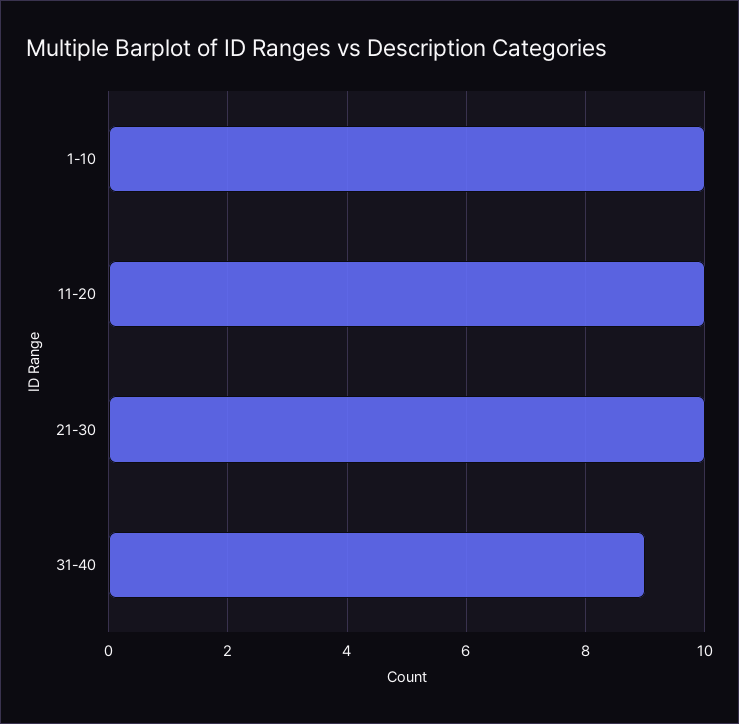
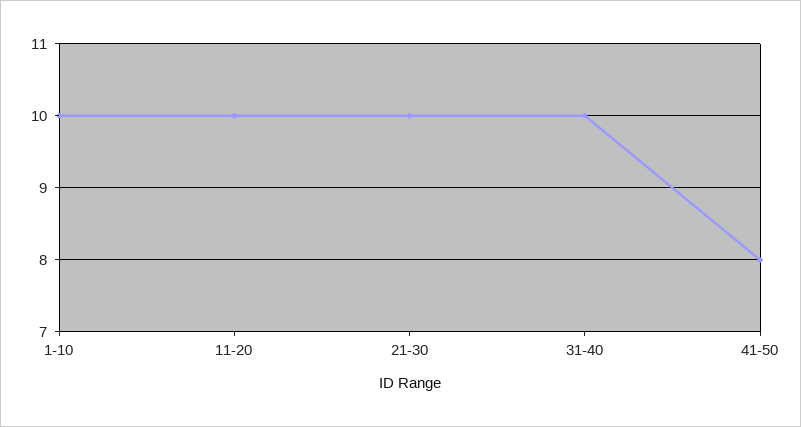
31-40: 9 -> 10
41-50: none -> 8

